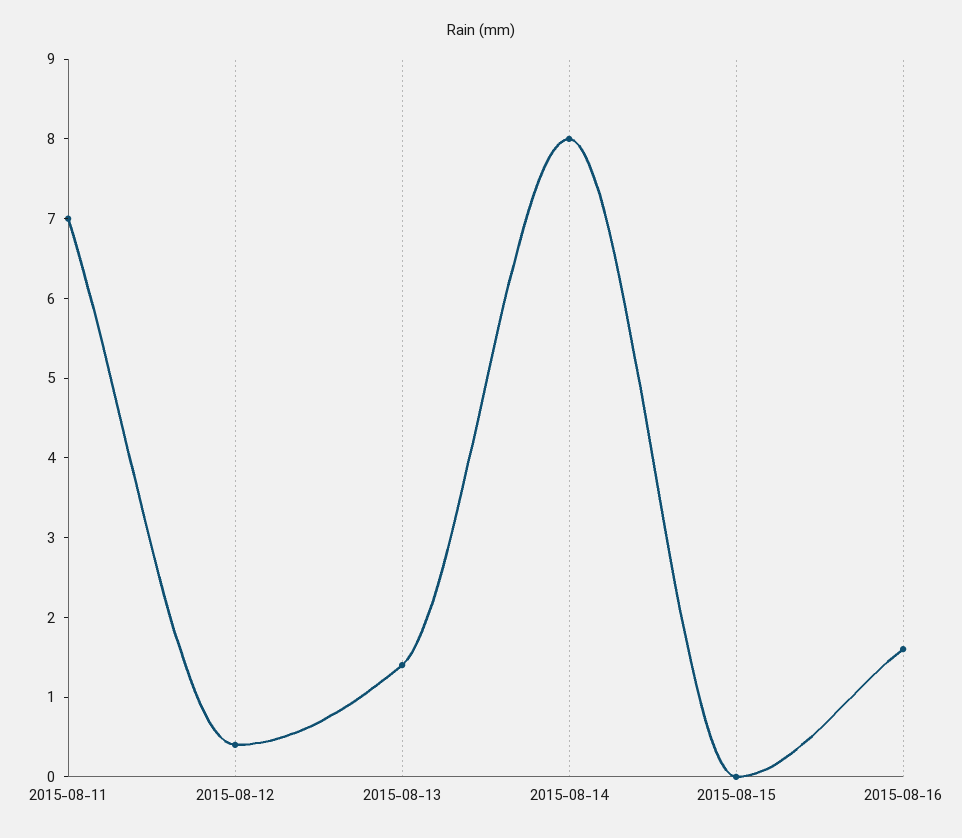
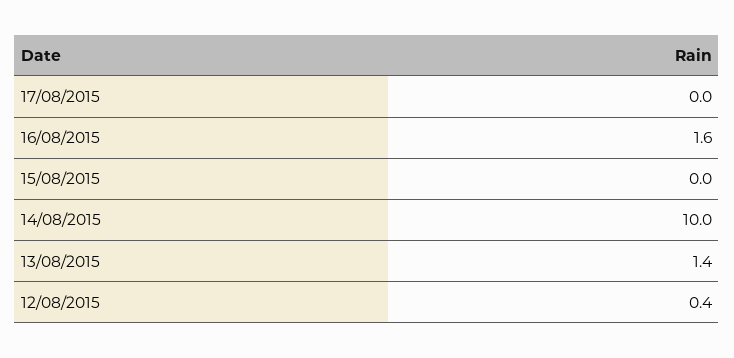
2015-08-11: 7 -> none
2015-08-14: 8 -> 10
17/08/2015: none -> 0

